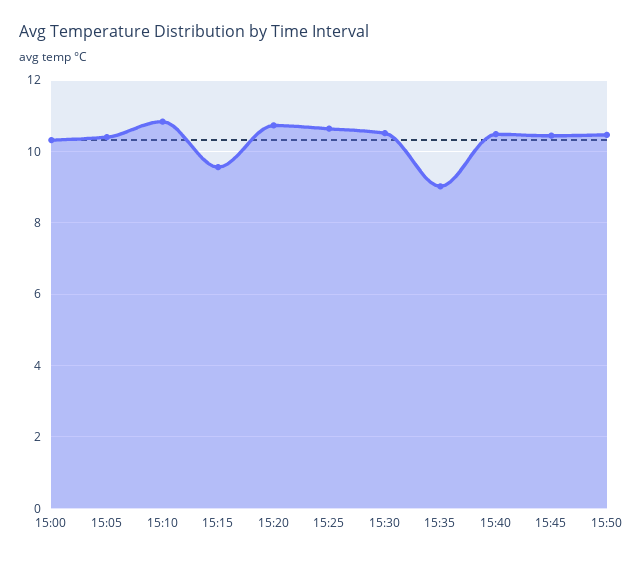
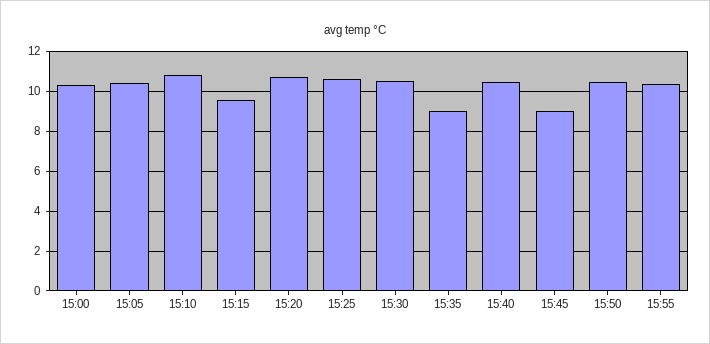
15:45: 10.4 -> 9
15:55: none -> 10.5

